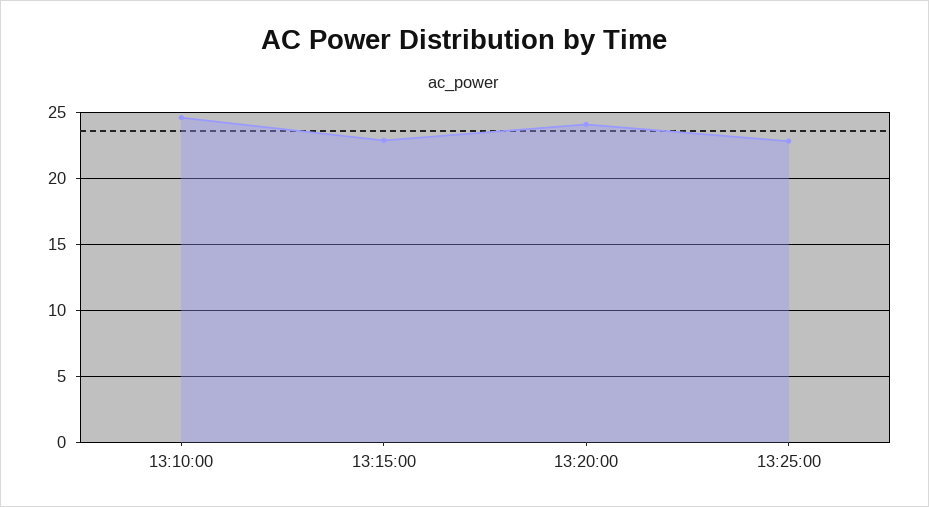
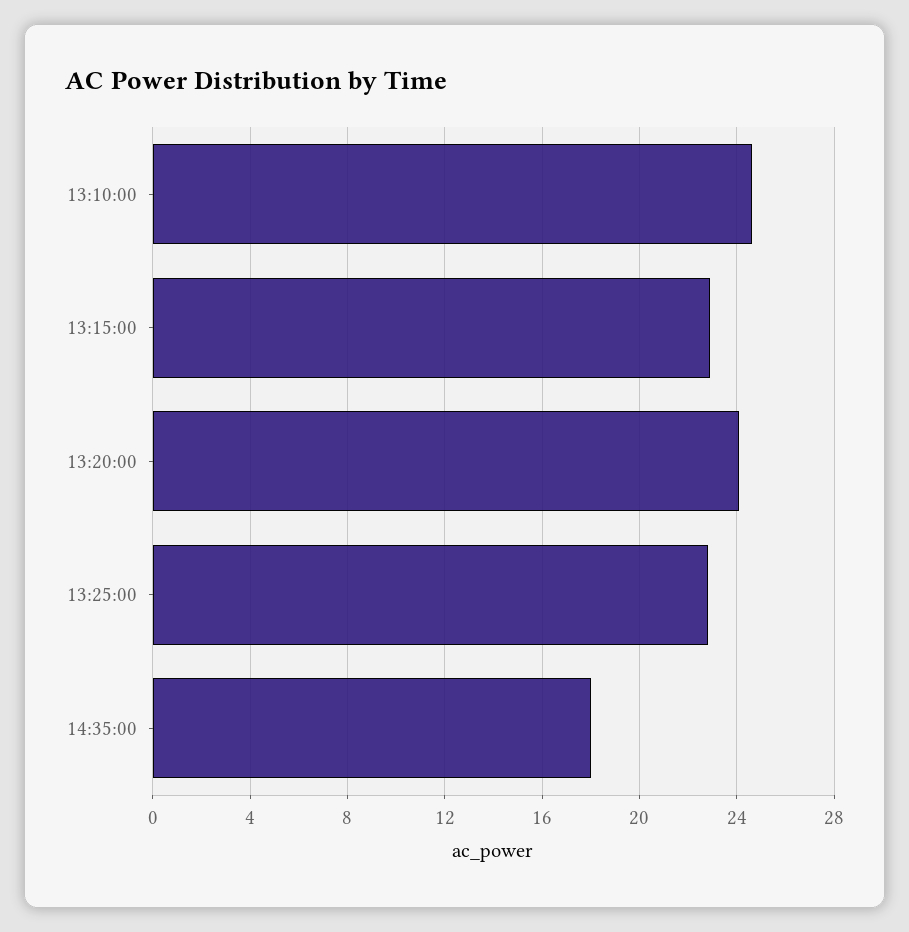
14:35:00: none -> 18

